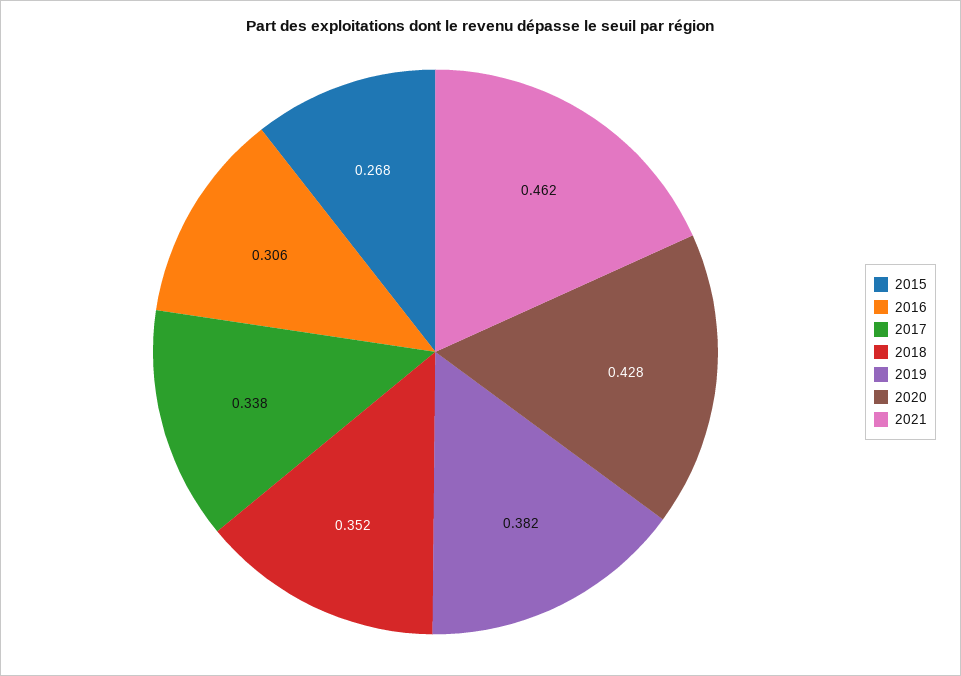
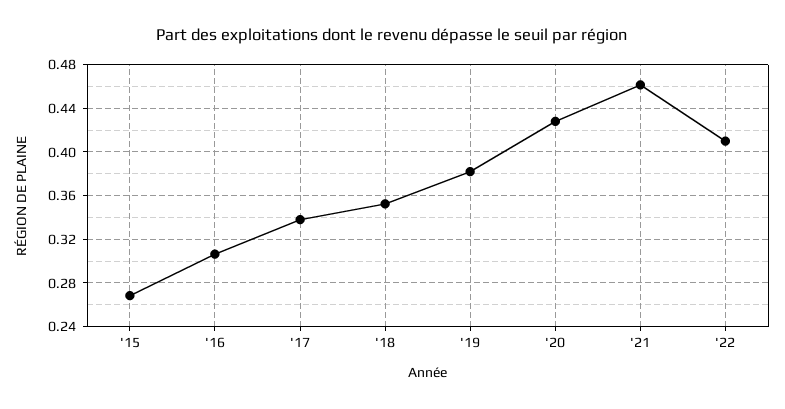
'22: none -> 0.41

